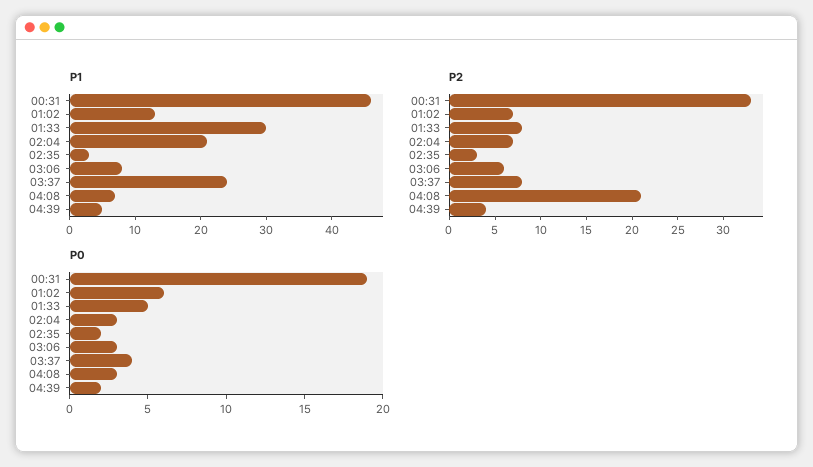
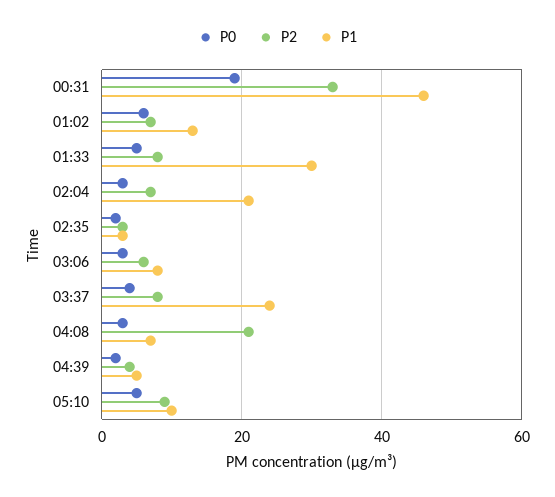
P0, 05:10: none -> 5
P2, 05:10: none -> 10
P1, 05:10: none -> 10

